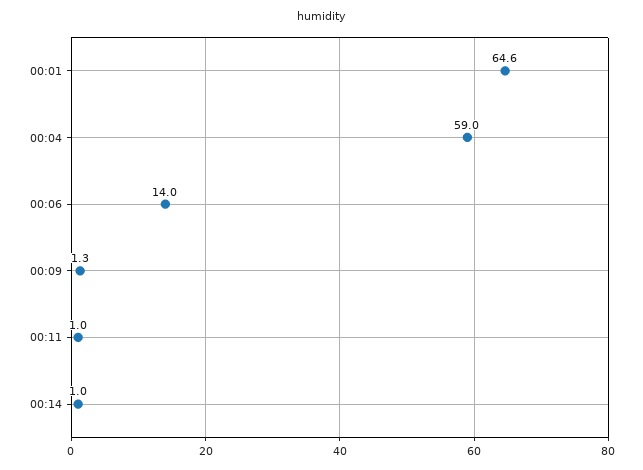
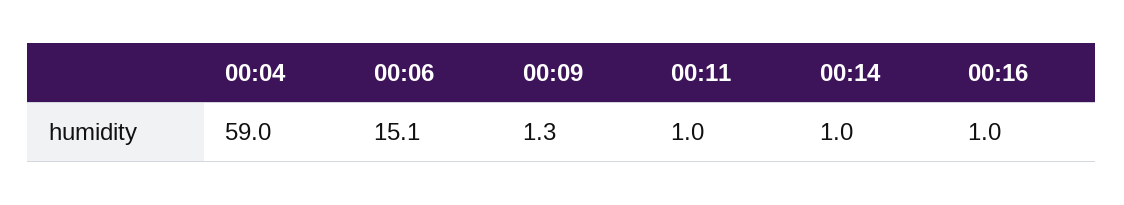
00:01: 64.6 -> none
00:06: 14 -> 15.1
00:16: none -> 1

